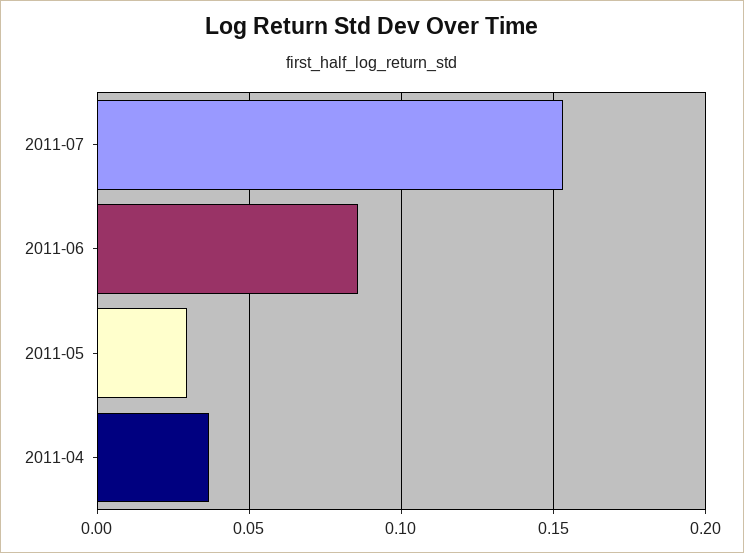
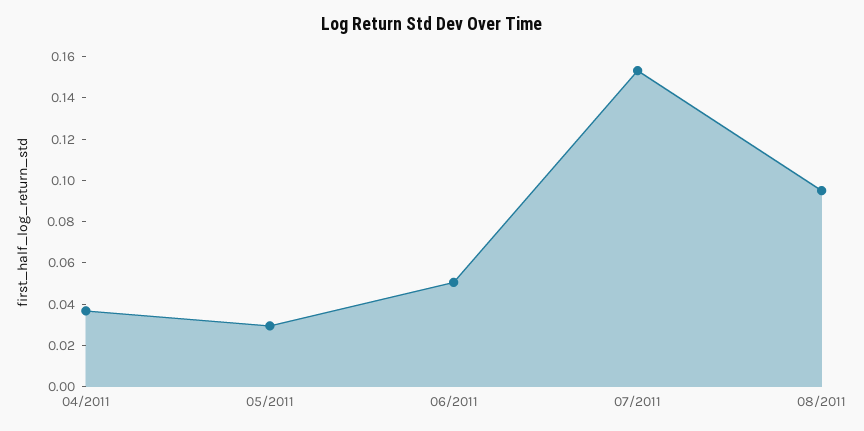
2011-06: 0.085 -> 0.05
08/2011: none -> 0.095

